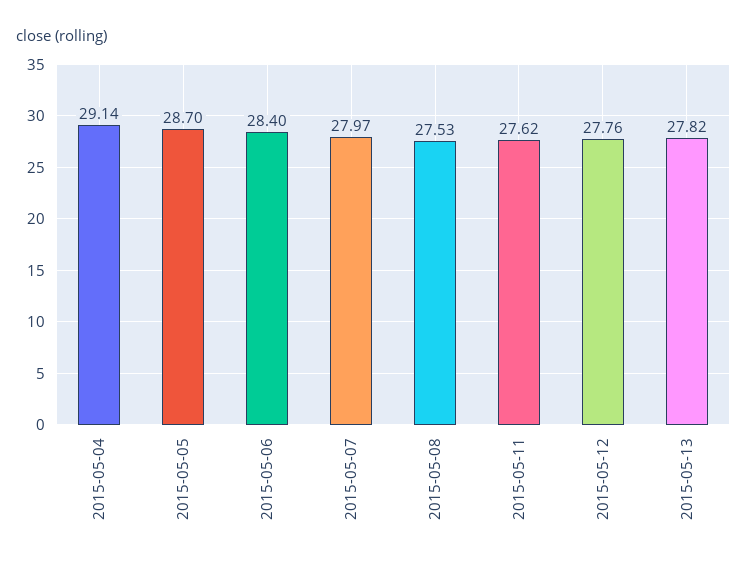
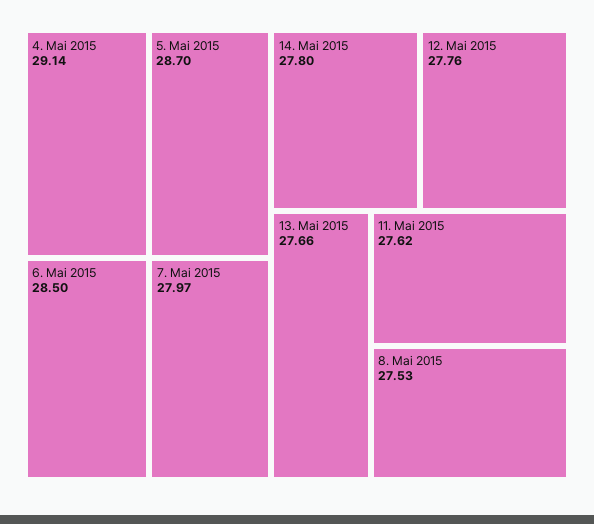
2015-05-06: 28.4 -> 28.5
2015-05-13: 27.82 -> 27.66
14. Mai 2015: none -> 27.8

